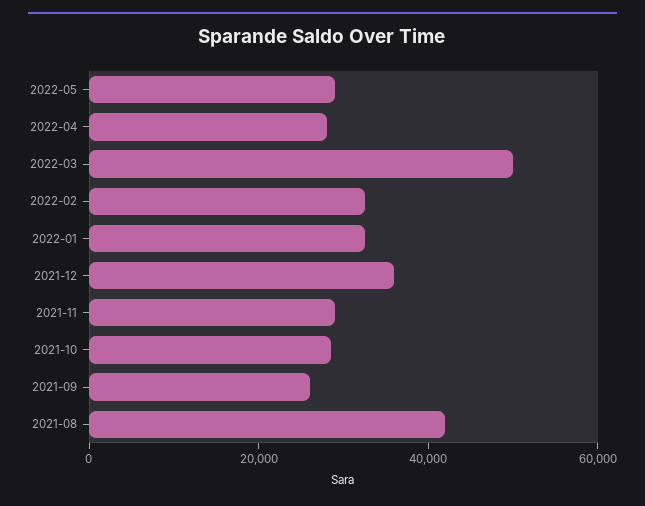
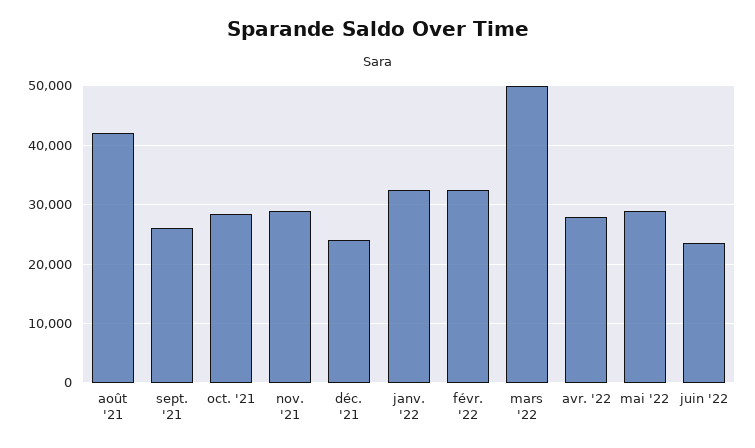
2021-12: 35000 -> 24000
juin '22: none -> 24000

